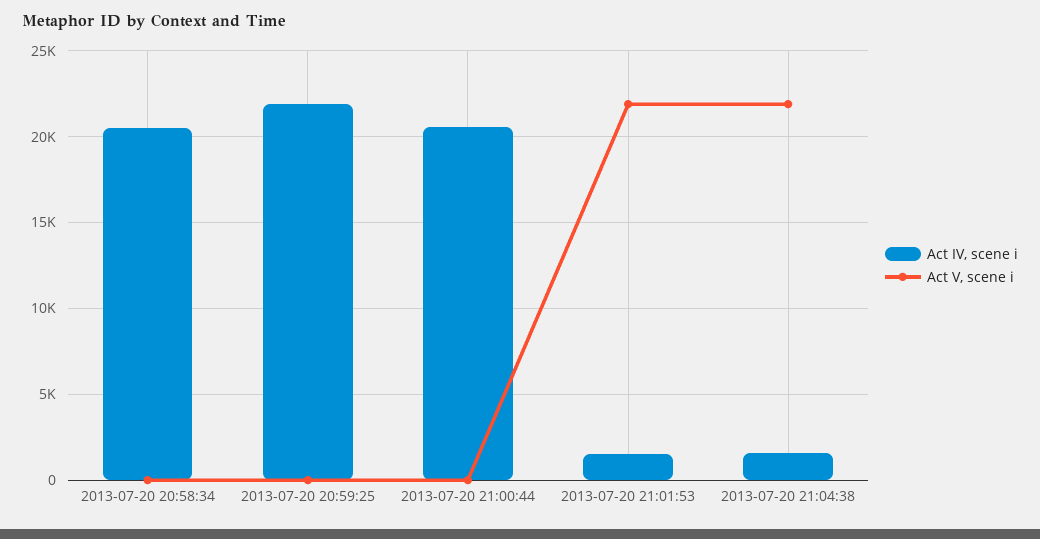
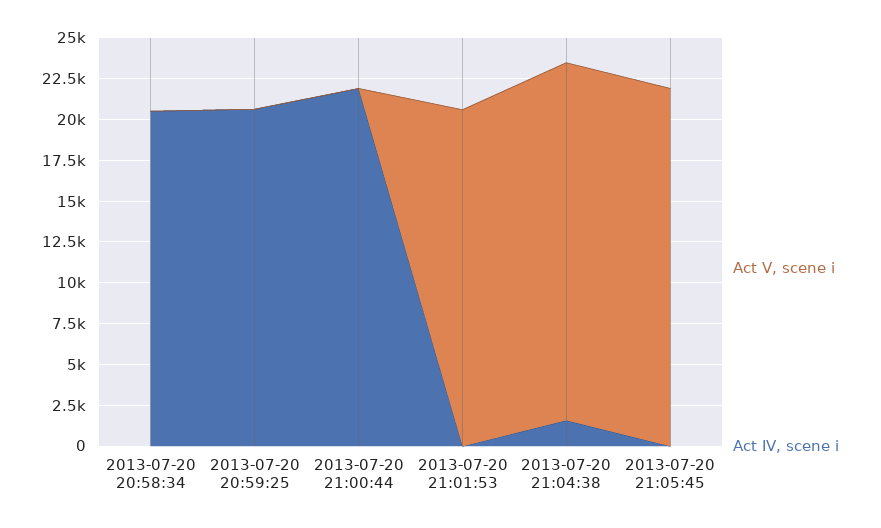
Act IV, scene i, 2013-07-20 20:59:25: 22000 -> 20500
Act IV, scene i, 2013-07-20 21:00:44: 20500 -> 22000
Act IV, scene i, 2013-07-20 21:01:53: 1500 -> 0
Act V, scene i, 2013-07-20 21:01:53: 22000 -> 20500
Act V, scene i, 2013-07-20 21:05:45: none -> 22000
Act IV, scene i, 2013-07-20 21:05:45: none -> 0

